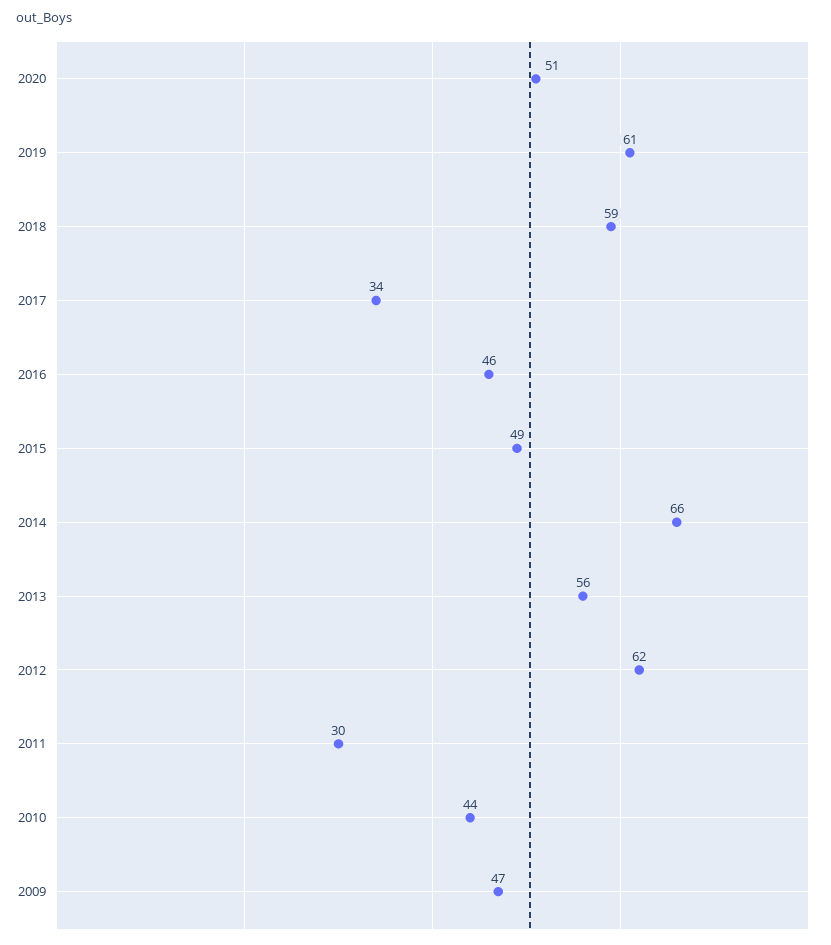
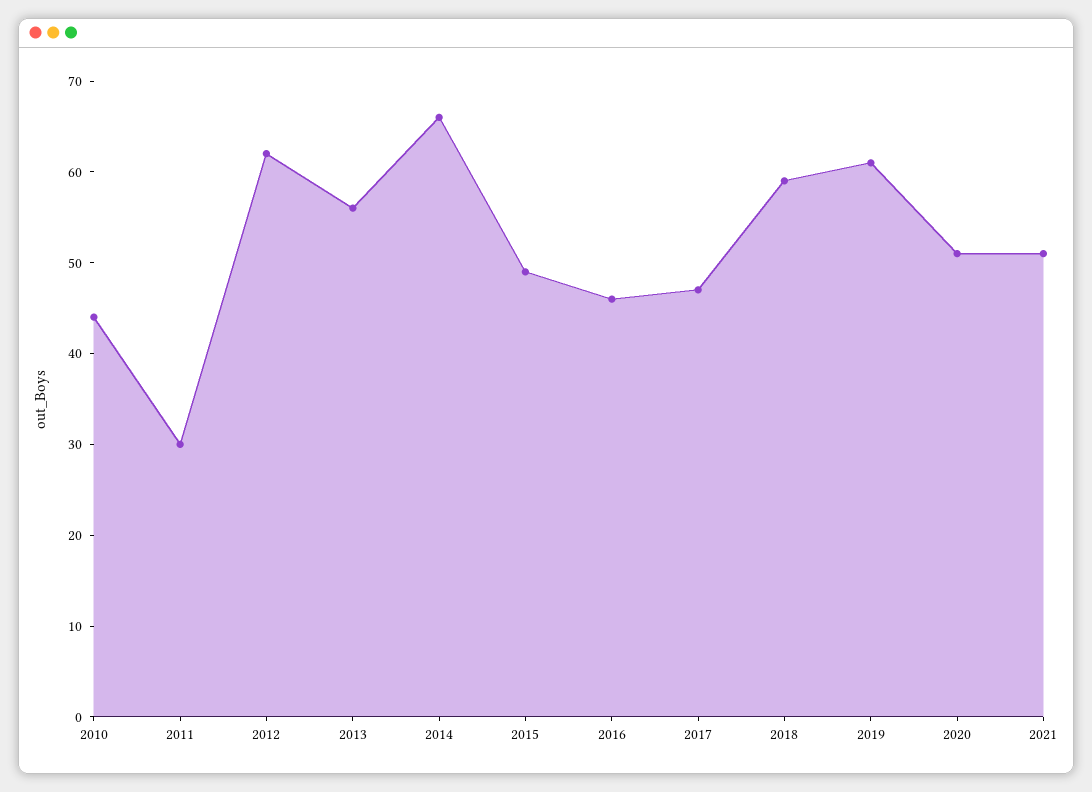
2017: 34 -> 47
2009: 47 -> none
2021: none -> 51

